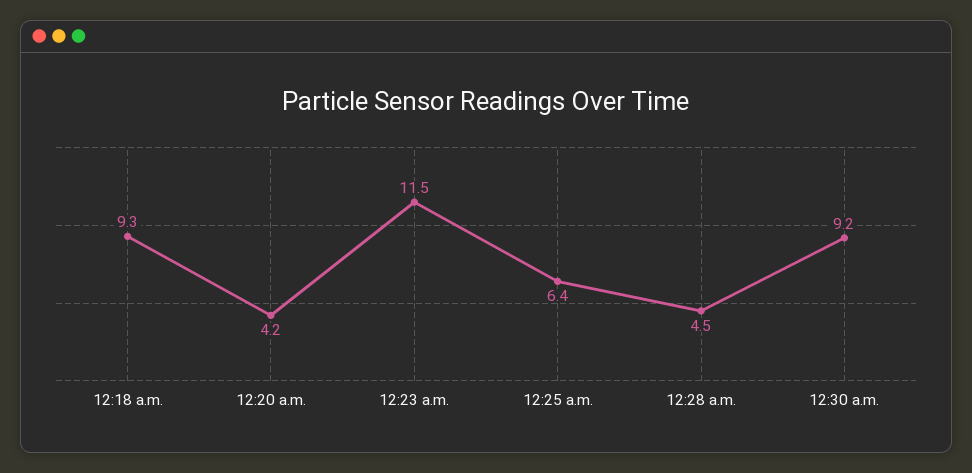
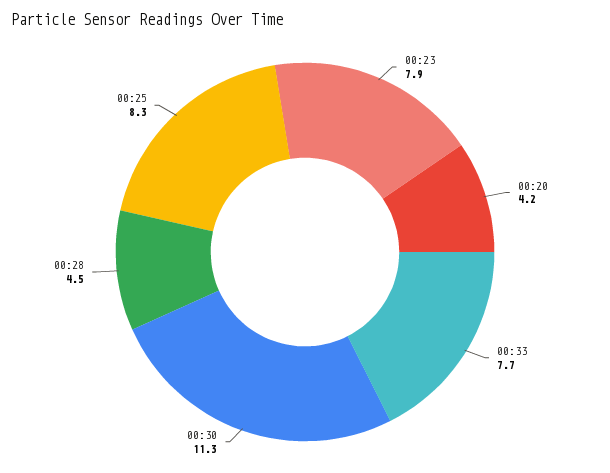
12:18 a.m.: 9.3 -> none
12:23 a.m.: 11.5 -> 7.9
12:25 a.m.: 6.4 -> 8.3
12:30 a.m.: 9.2 -> 11.3
00:33: none -> 7.7

